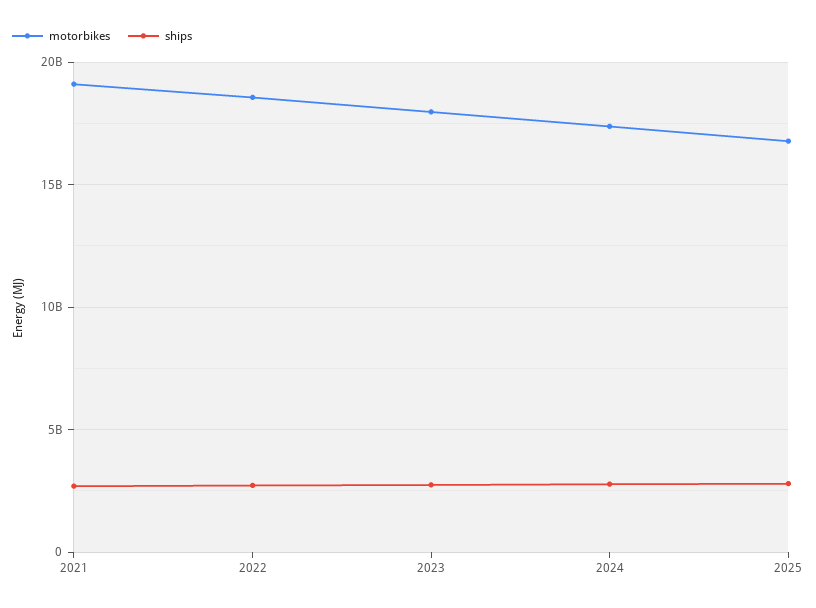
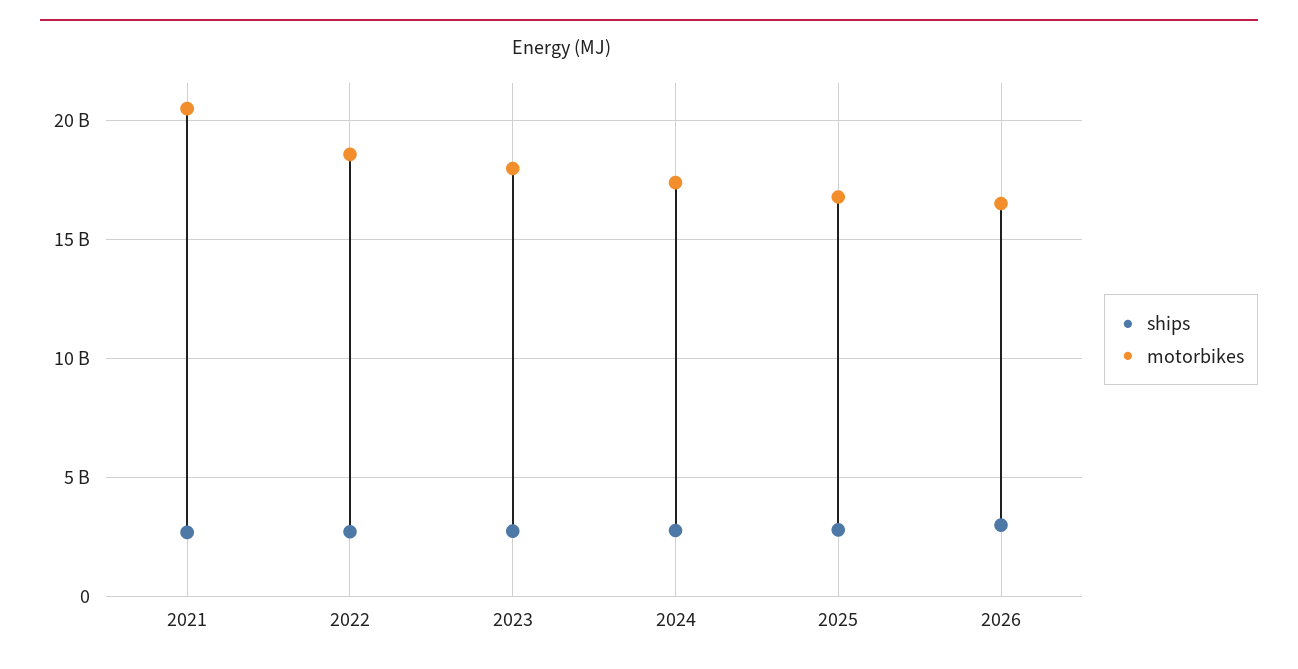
motorbikes, 2021: 19000000000 -> 20500000000
ships, 2026: none -> 3000000000
motorbikes, 2026: none -> 16500000000

